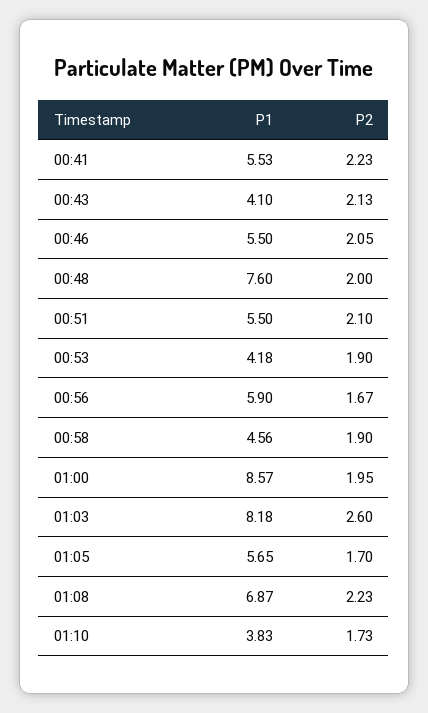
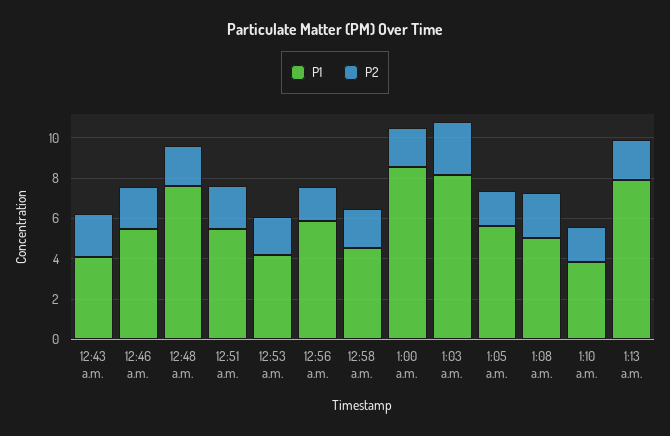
P1, 00:41: 5.53 -> none
P2, 00:41: 2.23 -> none
P1, 01:08: 6.87 -> 5
P1, 1:13 a.m.: none -> 8
P2, 1:13 a.m.: none -> 2

